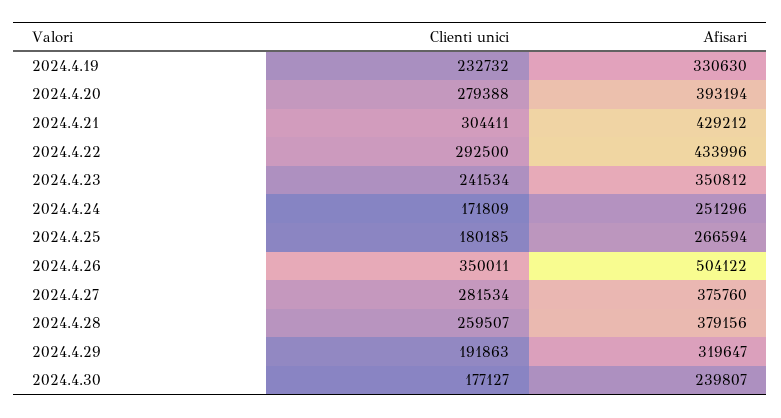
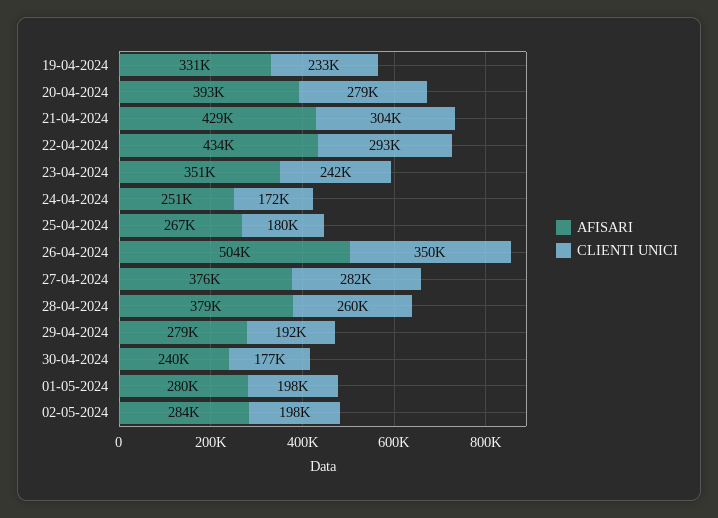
Afisari, 2024.4.29: 319647 -> 279000
Afisari, 01-05-2024: none -> 280000
Clienti unici, 01-05-2024: none -> 198000
Afisari, 02-05-2024: none -> 284000
Clienti unici, 02-05-2024: none -> 198000

